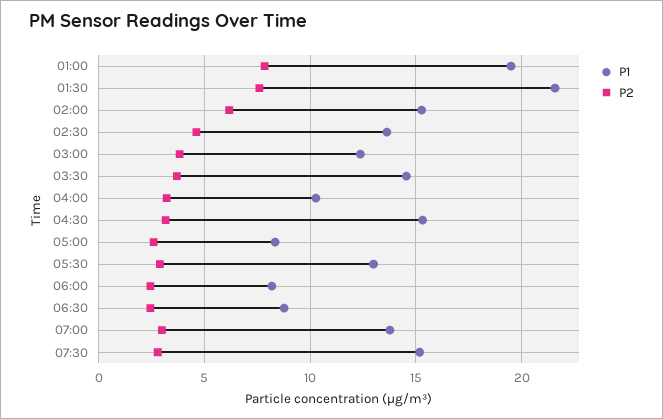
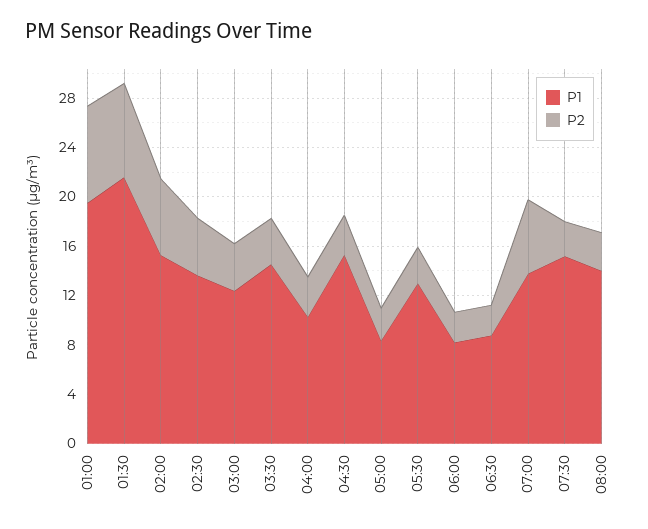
P2, 07:00: 3 -> 6
P1, 08:00: none -> 14
P2, 08:00: none -> 3

